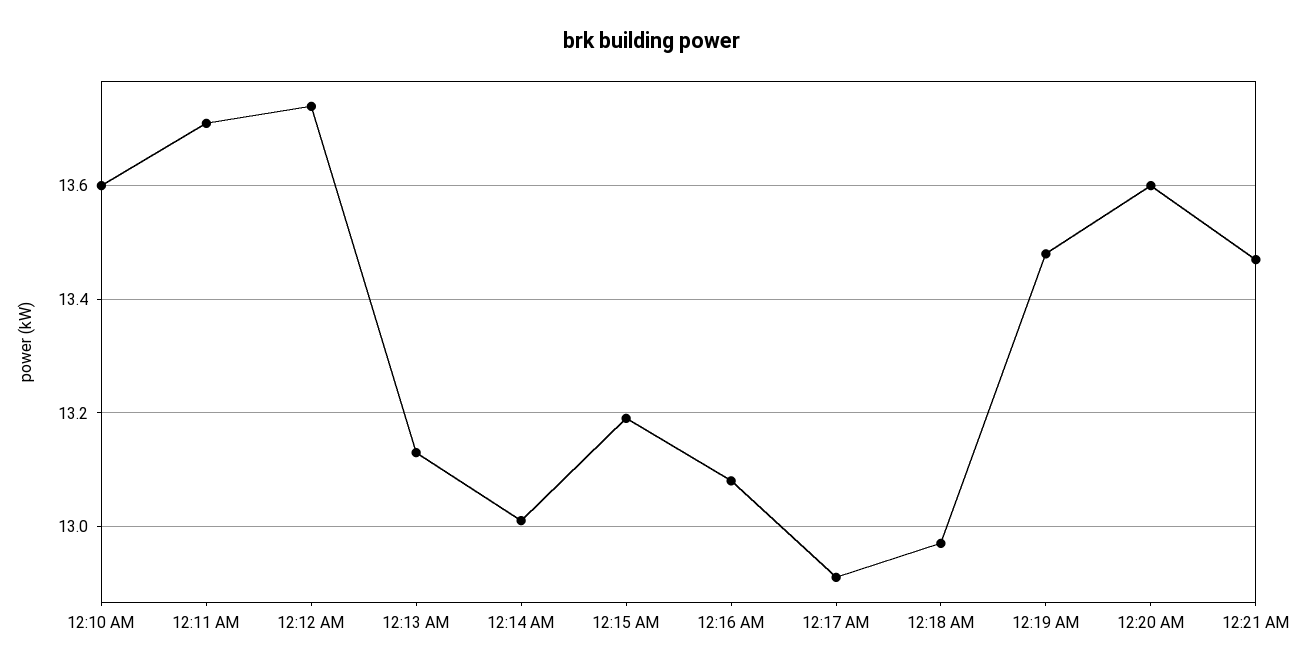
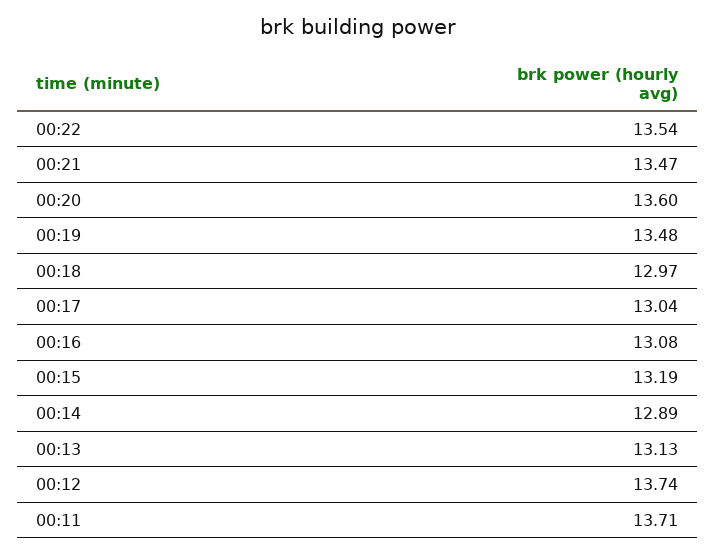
12:10 AM: 13.6 -> none
12:14 AM: 13 -> 12.89
12:17 AM: 12.9 -> 13.04
00:22: none -> 13.54

